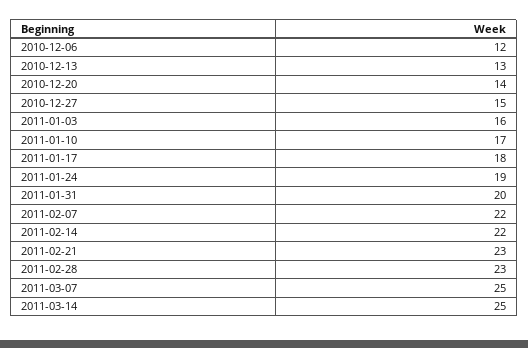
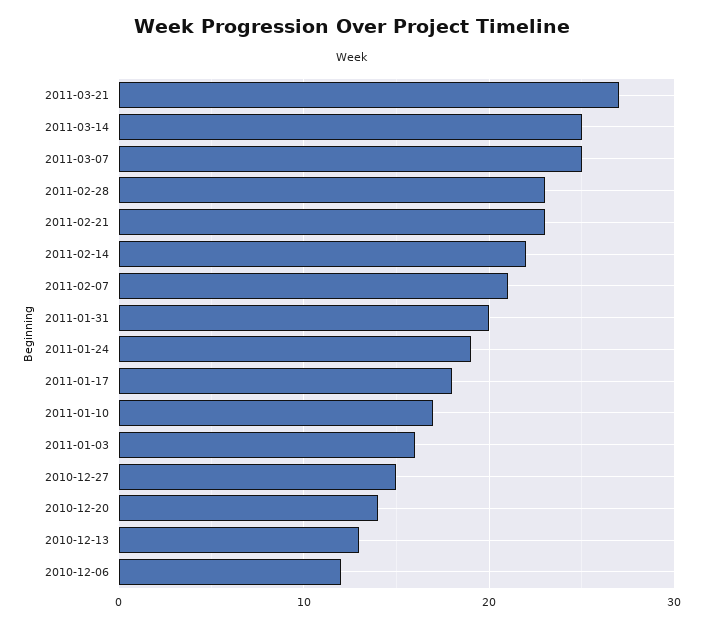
2011-02-07: 22 -> 21
2011-03-21: none -> 27

